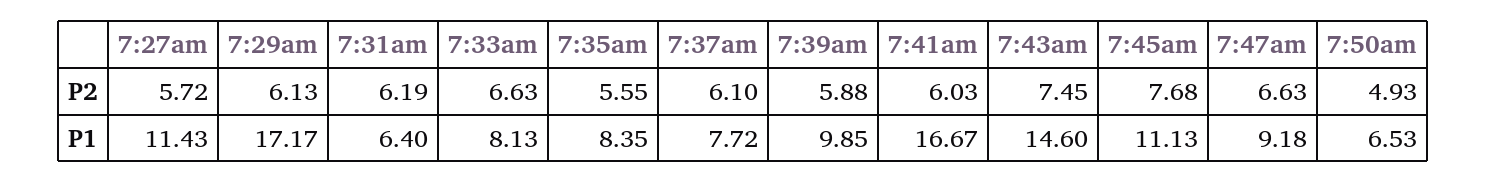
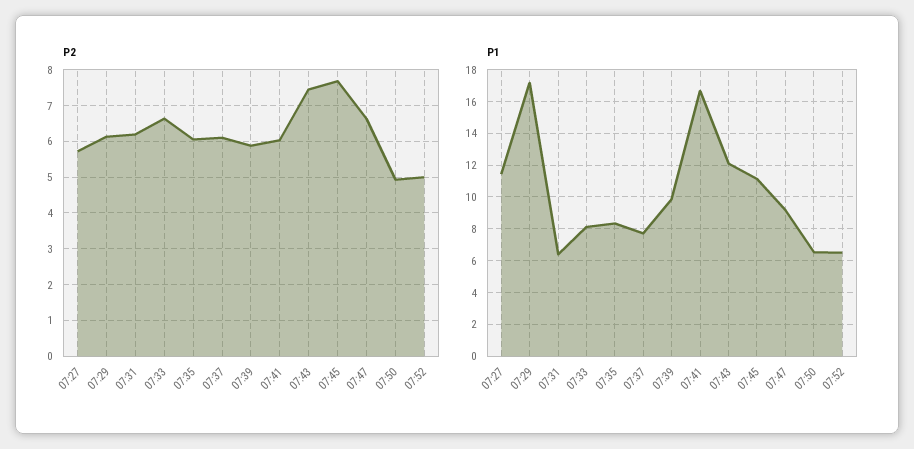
P2, 7:35am: 5.55 -> 6
P1, 7:43am: 14.6 -> 12
P2, 07:52: none -> 5
P1, 07:52: none -> 6.5

